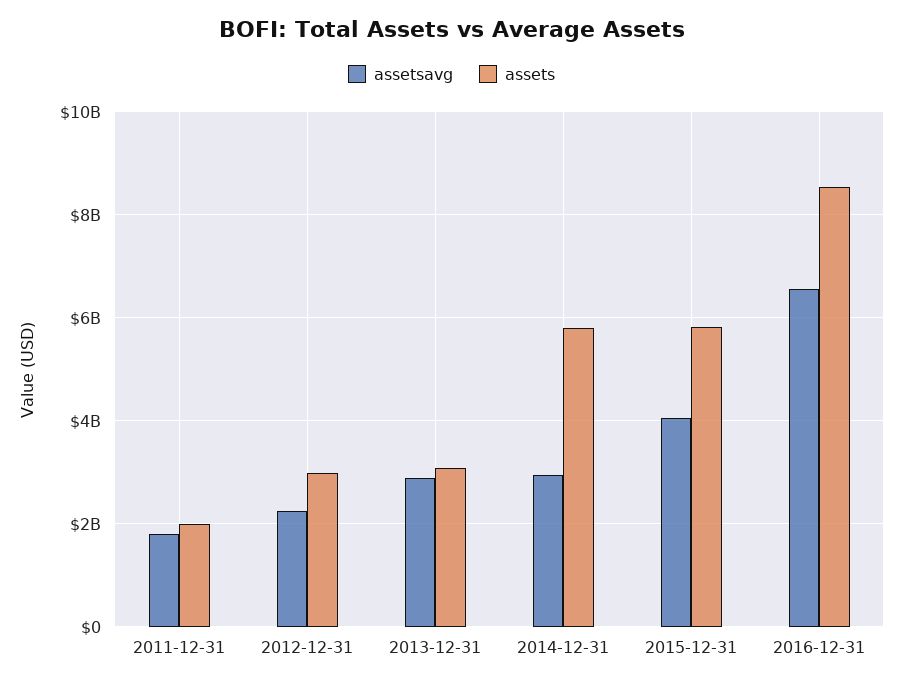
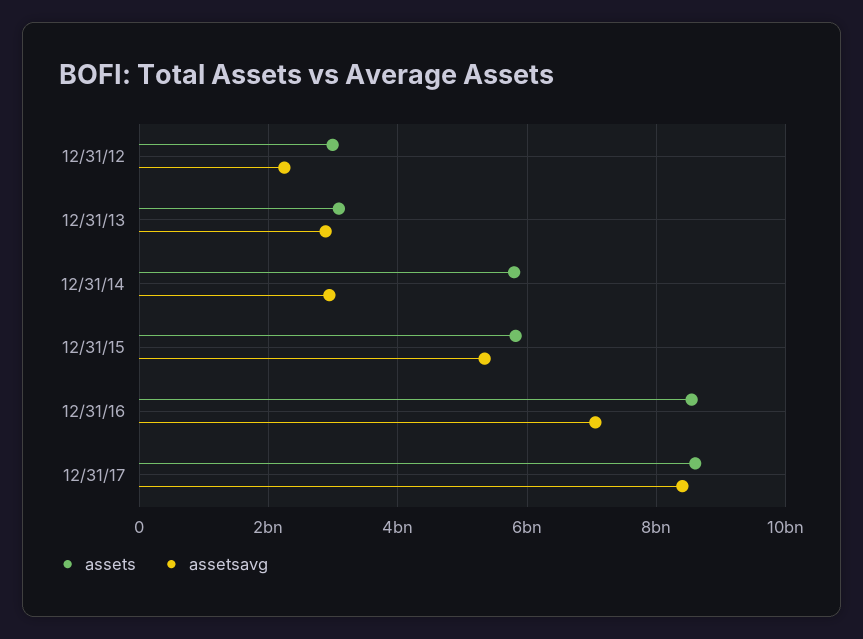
assetsavg, 2011-12-31: 1800000000 -> none
assets, 2011-12-31: 2000000000 -> none
assetsavg, 2015-12-31: 4000000000 -> 5400000000
assetsavg, 2016-12-31: 6600000000 -> 7000000000
assets, 12/31/17: none -> 8600000000
assetsavg, 12/31/17: none -> 8400000000

